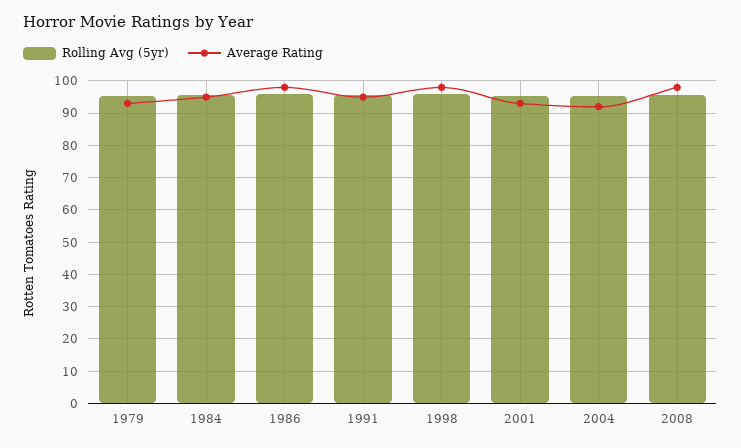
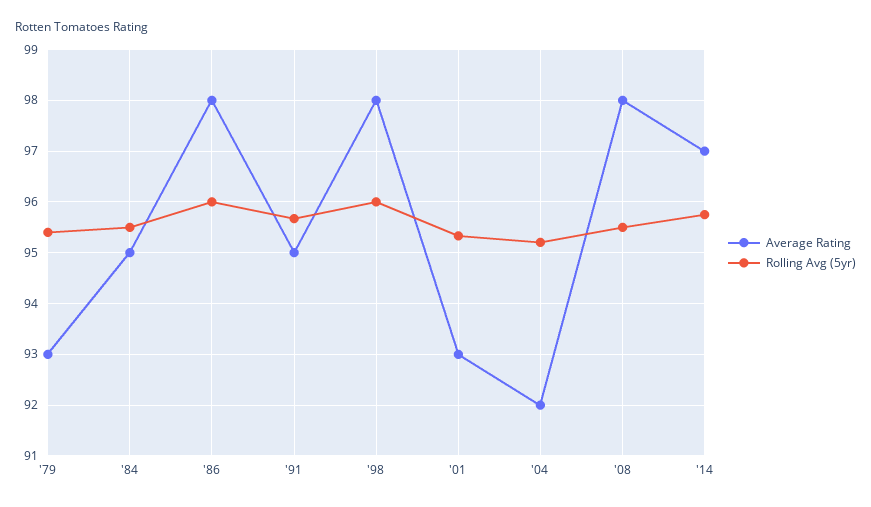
Average Rating, '14: none -> 97
Rolling Avg (5yr), '14: none -> 95.8

